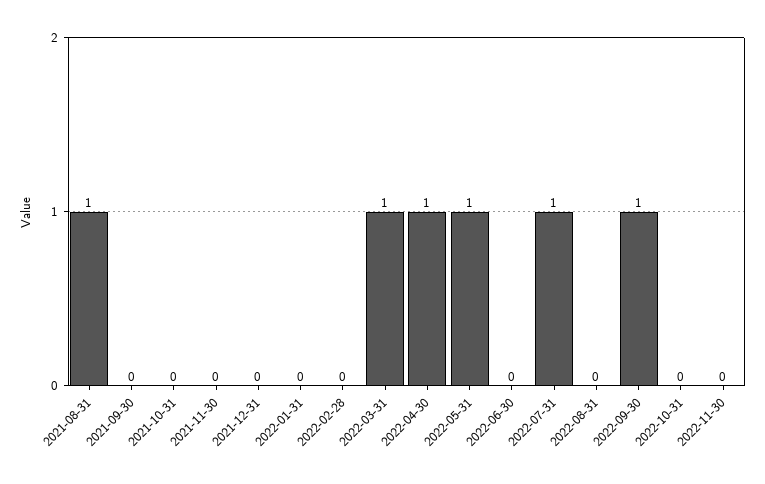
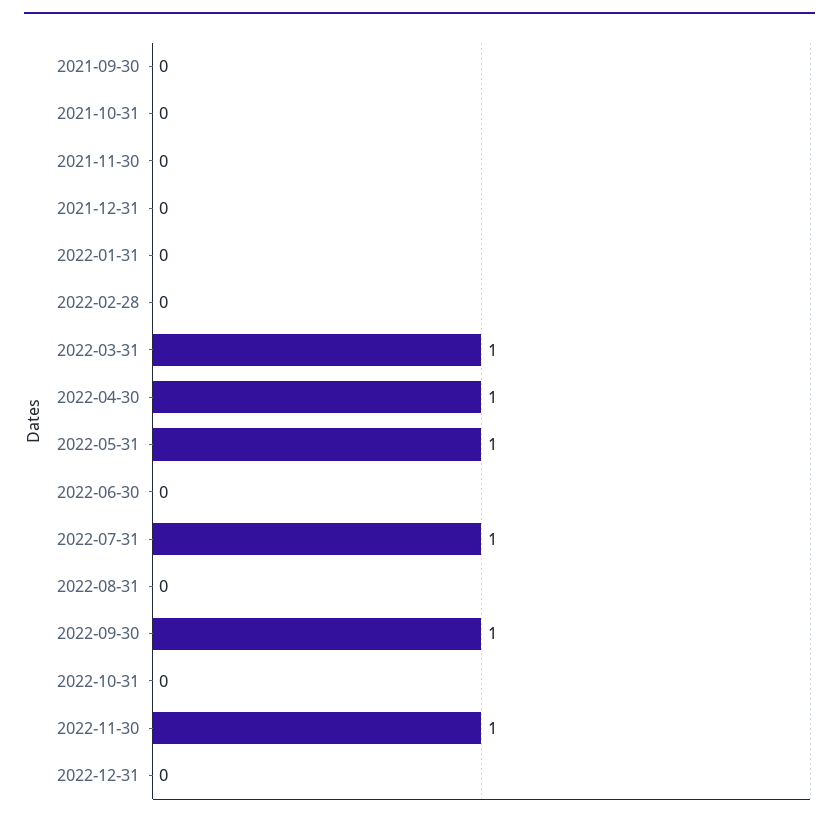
2021-08-31: 1 -> none
2022-11-30: 0 -> 1
2022-12-31: none -> 0

